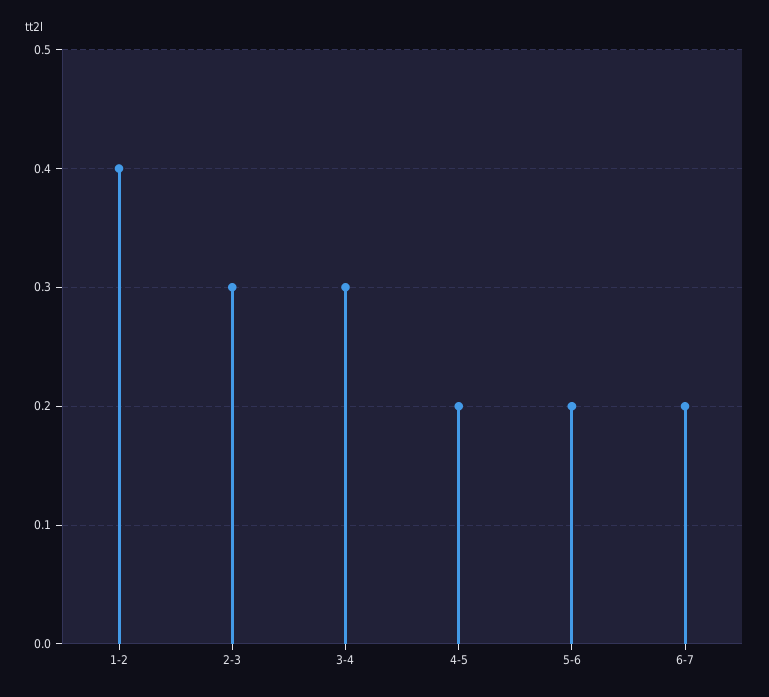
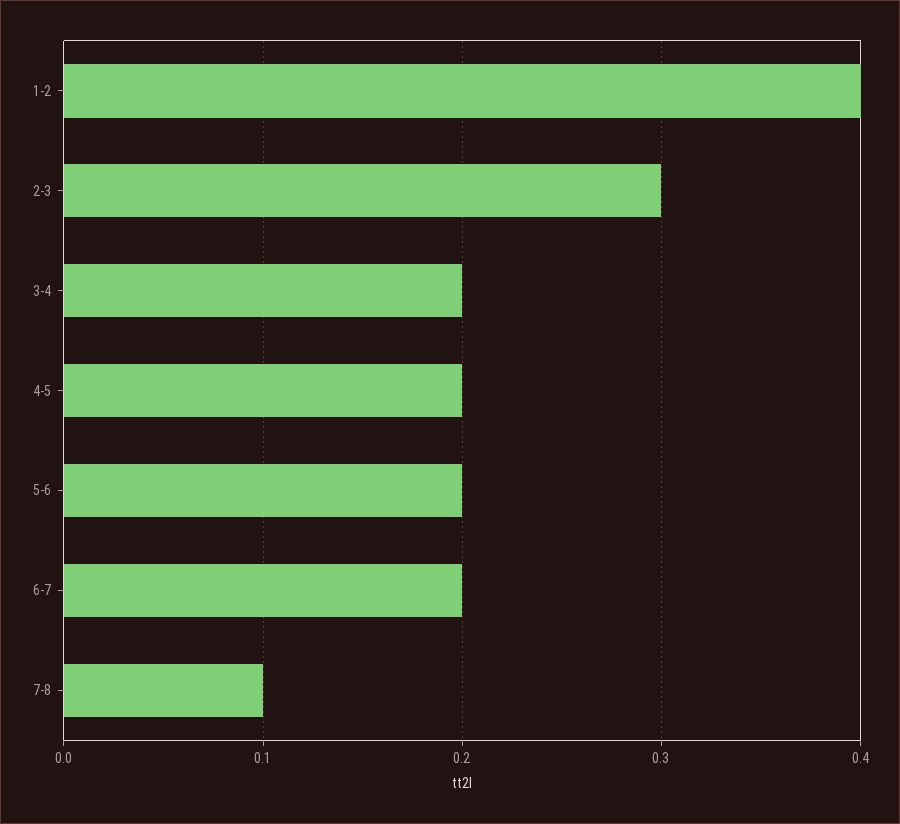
3-4: 0.3 -> 0.2
7-8: none -> 0.1

